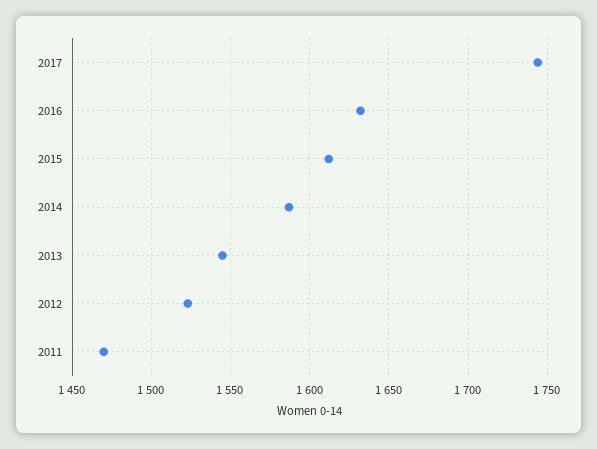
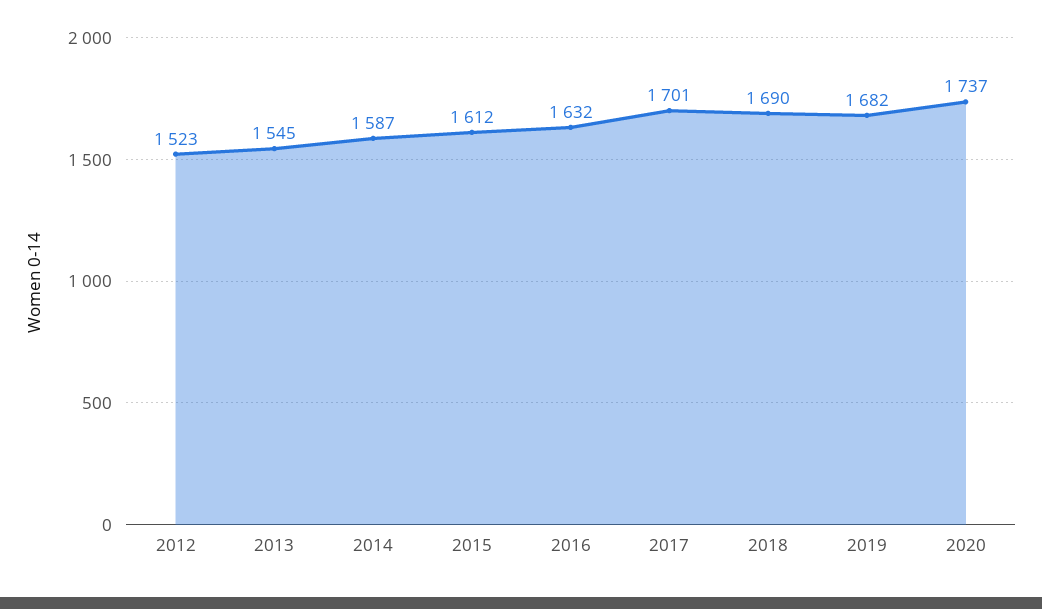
2017: 1745 -> 1701
2011: 1470 -> none
2018: none -> 1690
2019: none -> 1682
2020: none -> 1737

